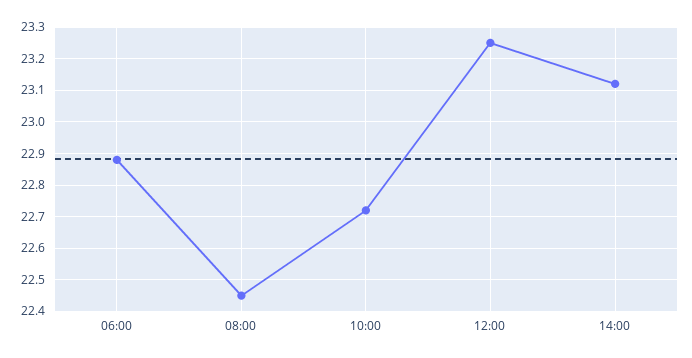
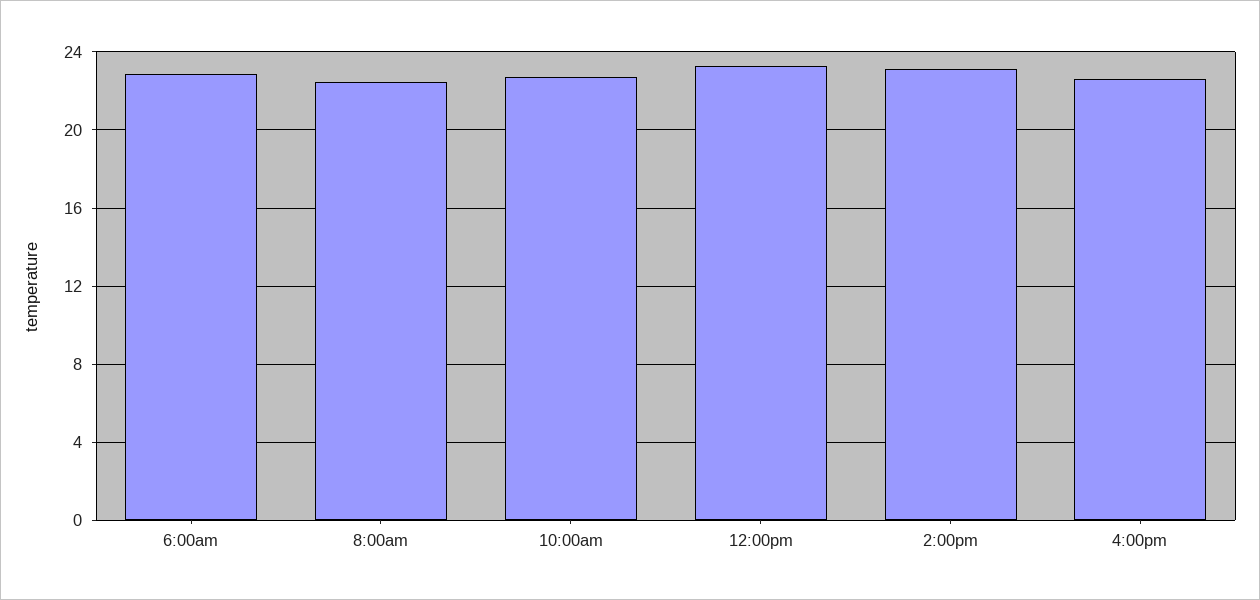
4:00pm: none -> 22.5

